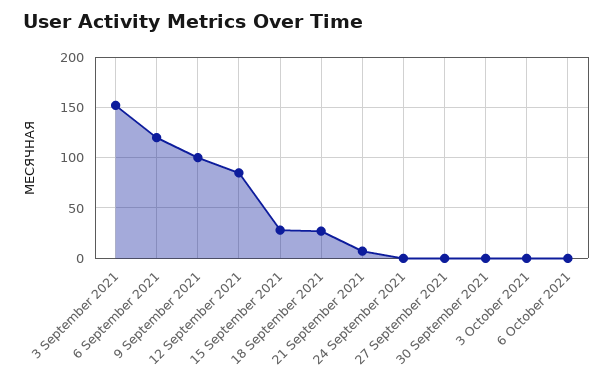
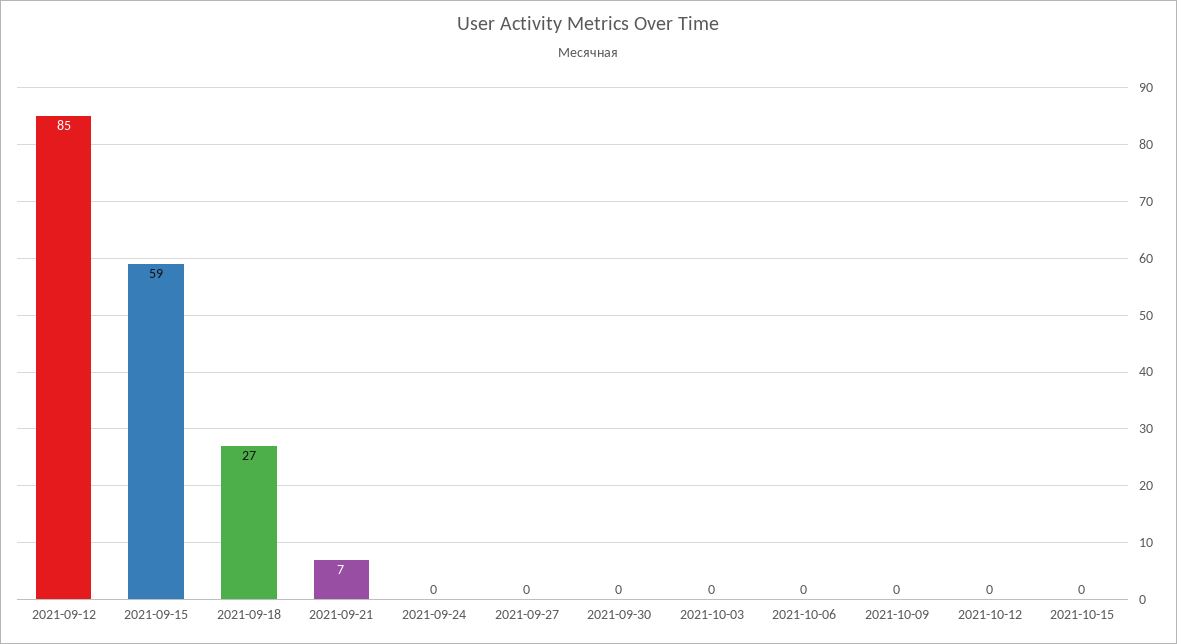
3 September 2021: 150 -> none
6 September 2021: 120 -> none
9 September 2021: 100 -> none
15 September 2021: 30 -> 59
2021-10-09: none -> 0
2021-10-12: none -> 0
2021-10-15: none -> 0

